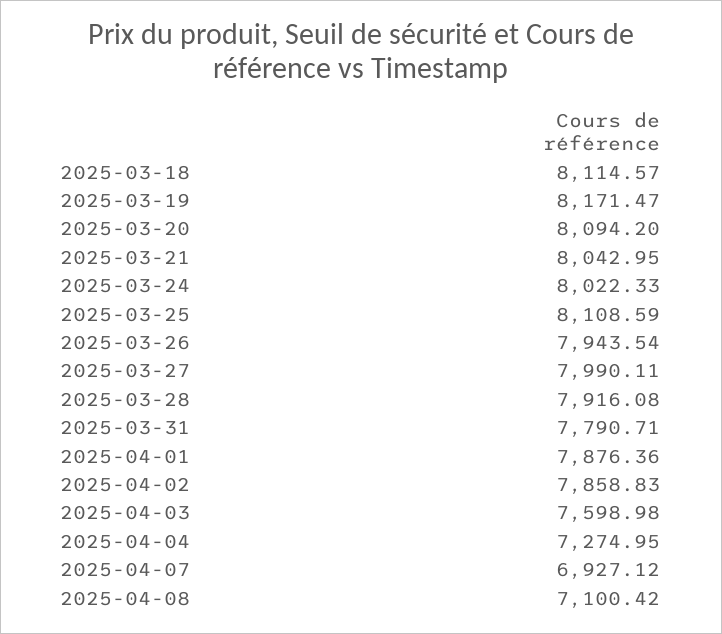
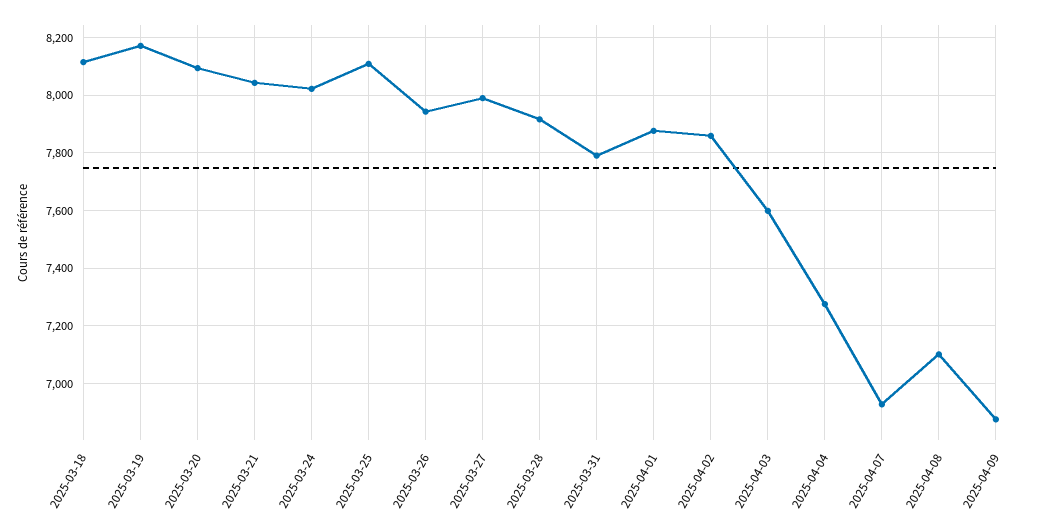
2025-04-09: none -> 6875

